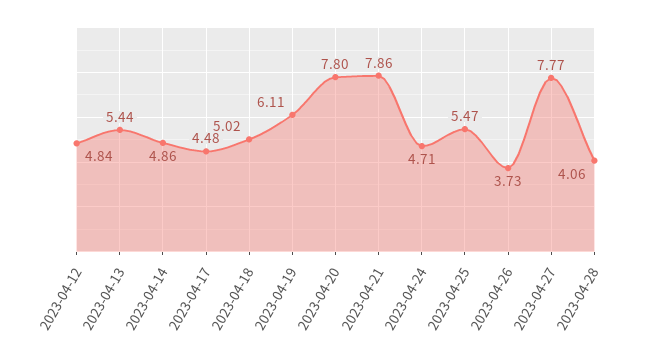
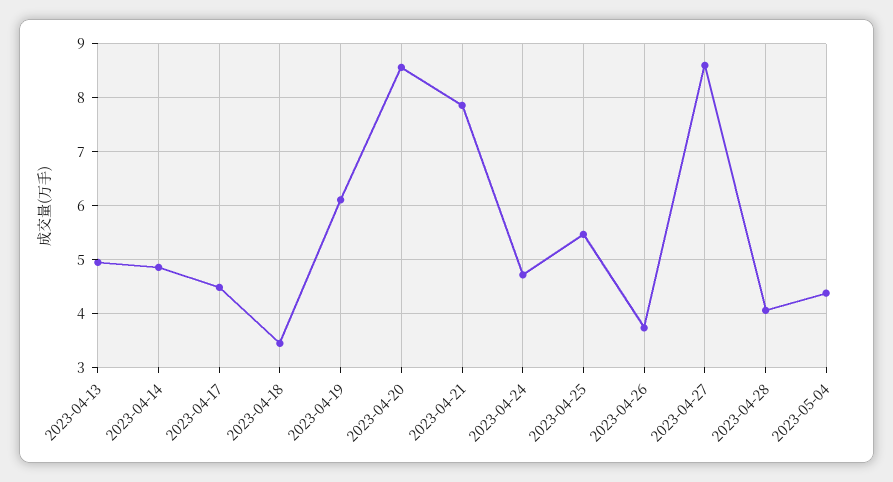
2023-04-12: 4.84 -> none
2023-04-13: 5.44 -> 5
2023-04-18: 5.02 -> 3.4
2023-04-20: 7.8 -> 8.6
2023-04-27: 7.77 -> 8.6
2023-05-04: none -> 4.4

